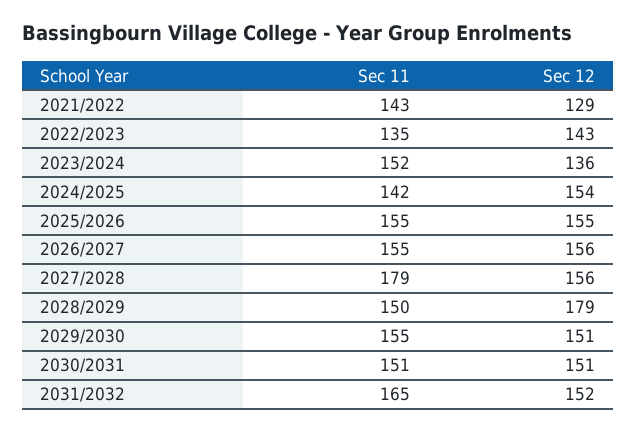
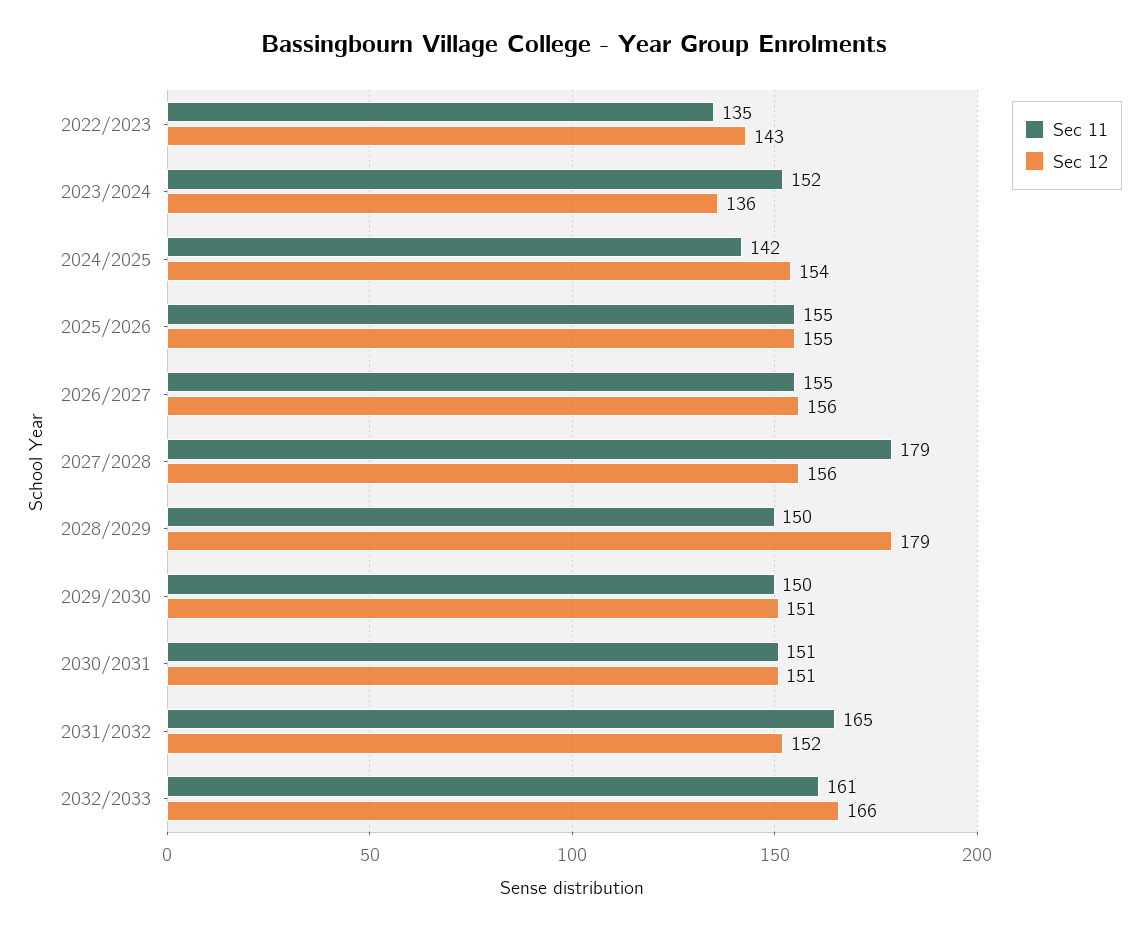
Sec 11, 2021/2022: 143 -> none
Sec 12, 2021/2022: 129 -> none
Sec 11, 2029/2030: 155 -> 150
Sec 11, 2032/2033: none -> 161
Sec 12, 2032/2033: none -> 166

